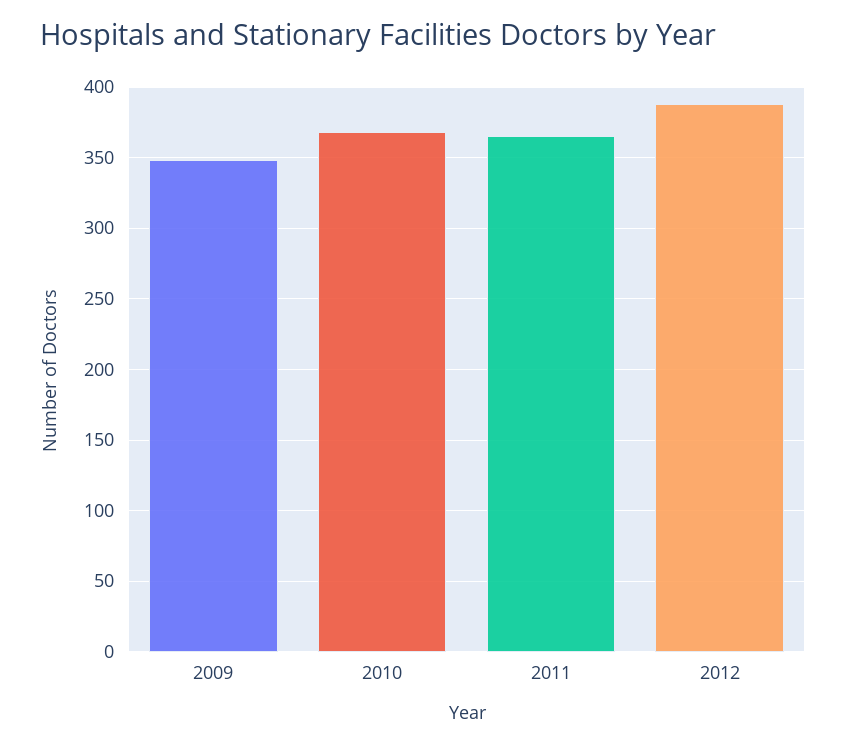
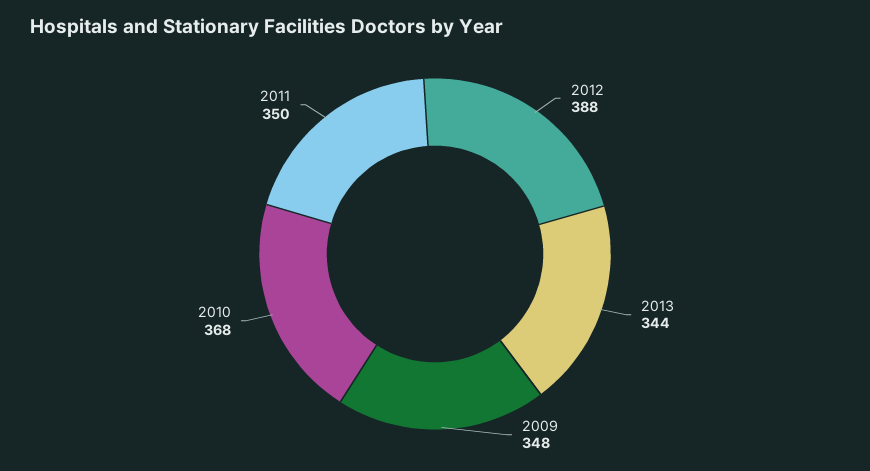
2011: 365 -> 350
2013: none -> 344

